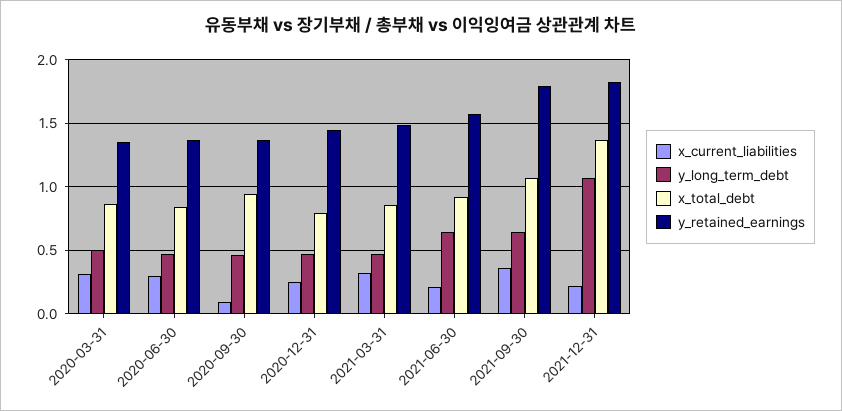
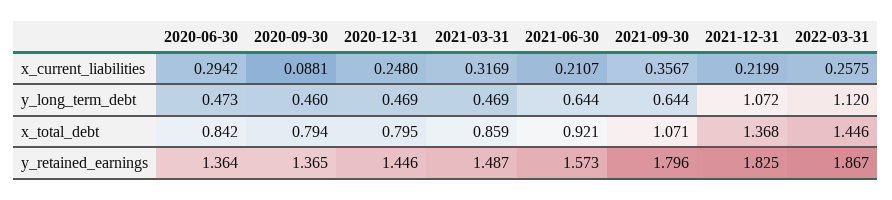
x_current_liabilities, 2020-03-31: 0.3 -> none
y_long_term_debt, 2020-03-31: 0.5 -> none
x_total_debt, 2020-03-31: 0.85 -> none
y_retained_earnings, 2020-03-31: 1.35 -> none
x_total_debt, 2020-09-30: 0.95 -> 0.794
x_current_liabilities, 2022-03-31: none -> 0.2575
y_long_term_debt, 2022-03-31: none -> 1.12
x_total_debt, 2022-03-31: none -> 1.446
y_retained_earnings, 2022-03-31: none -> 1.867

